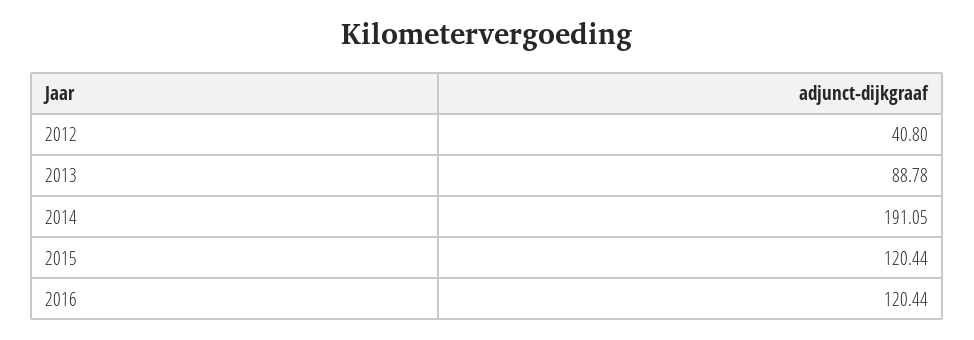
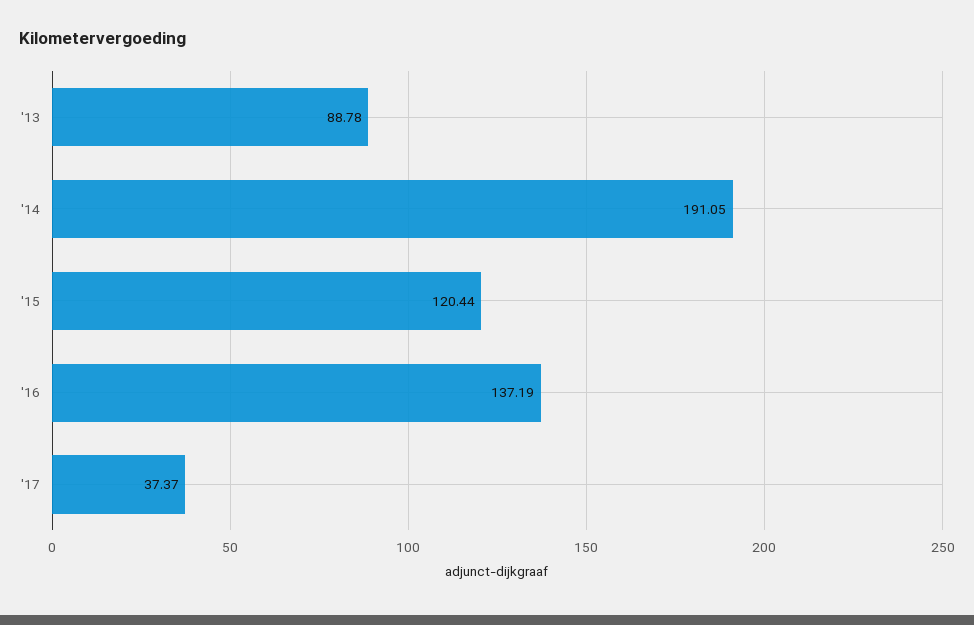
2012: 40.8 -> none
2016: 120.44 -> 137.19
'17: none -> 37.37

